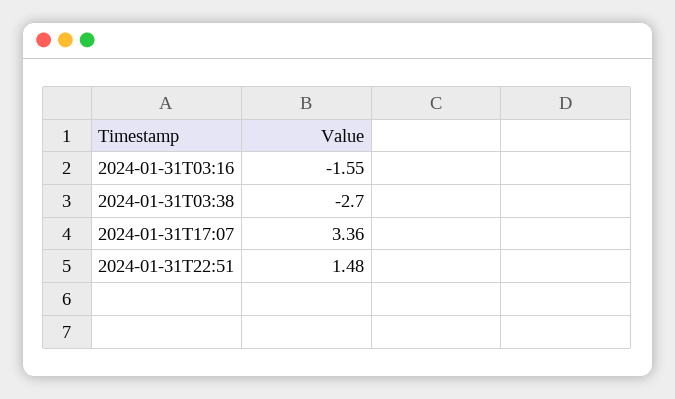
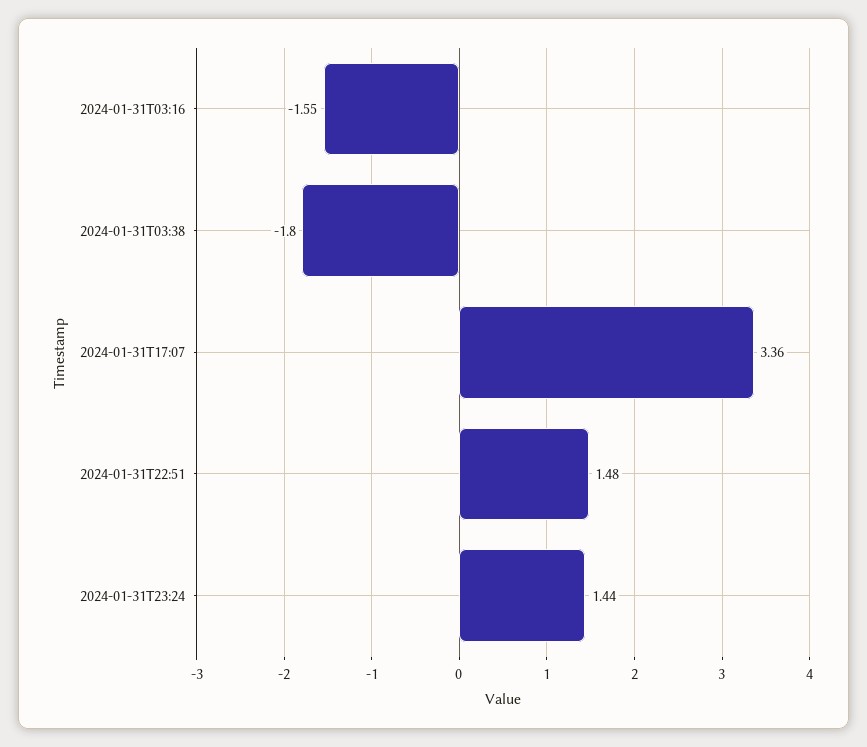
2024-01-31T03:38: -2.7 -> -1.8
2024-01-31T23:24: none -> 1.44

